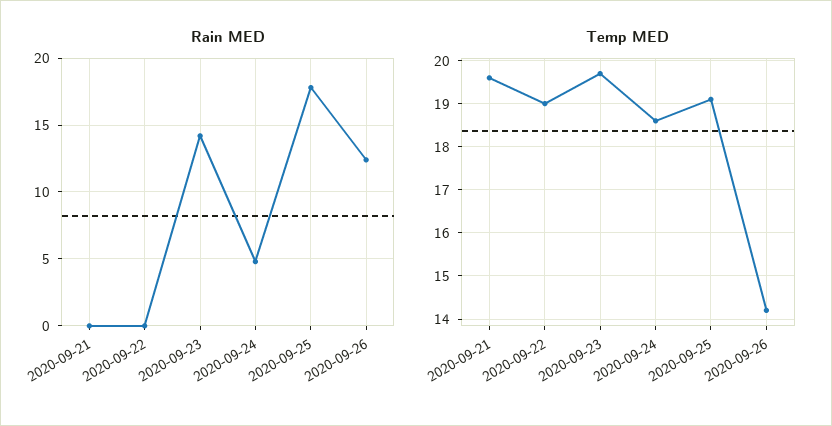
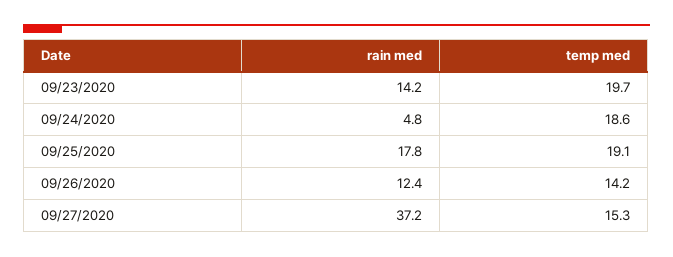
Rain MED, 2020-09-21: 0 -> none
Rain MED, 2020-09-22: 0 -> none
Temp MED, 2020-09-21: 19.5 -> none
Temp MED, 2020-09-22: 19 -> none
Rain MED, 09/27/2020: none -> 37.2
Temp MED, 09/27/2020: none -> 15.3

